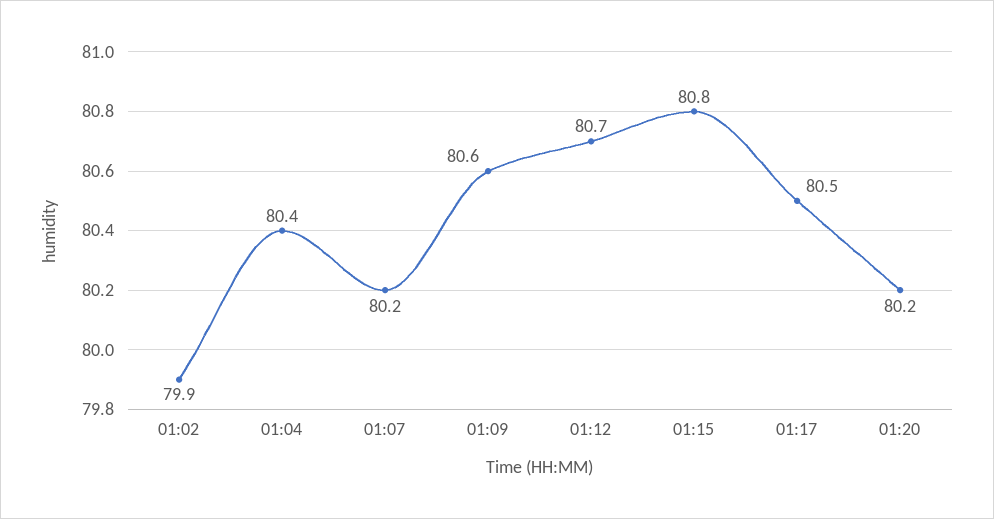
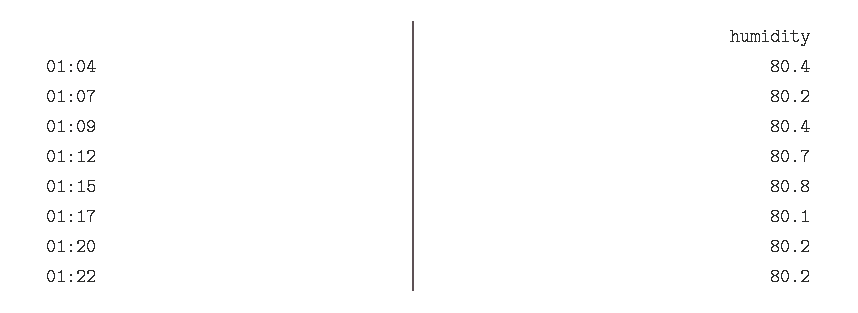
01:02: 79.9 -> none
01:09: 80.6 -> 80.4
01:17: 80.5 -> 80.1
01:22: none -> 80.2

